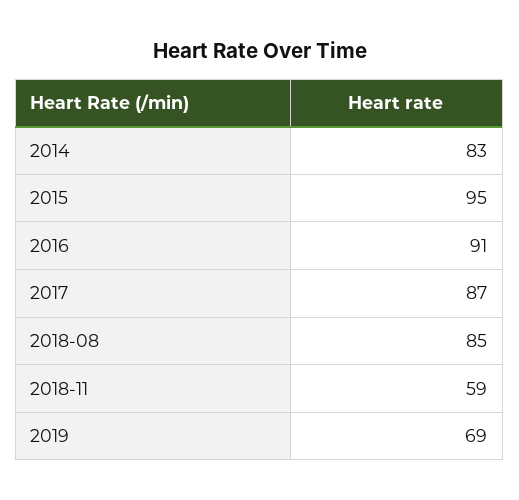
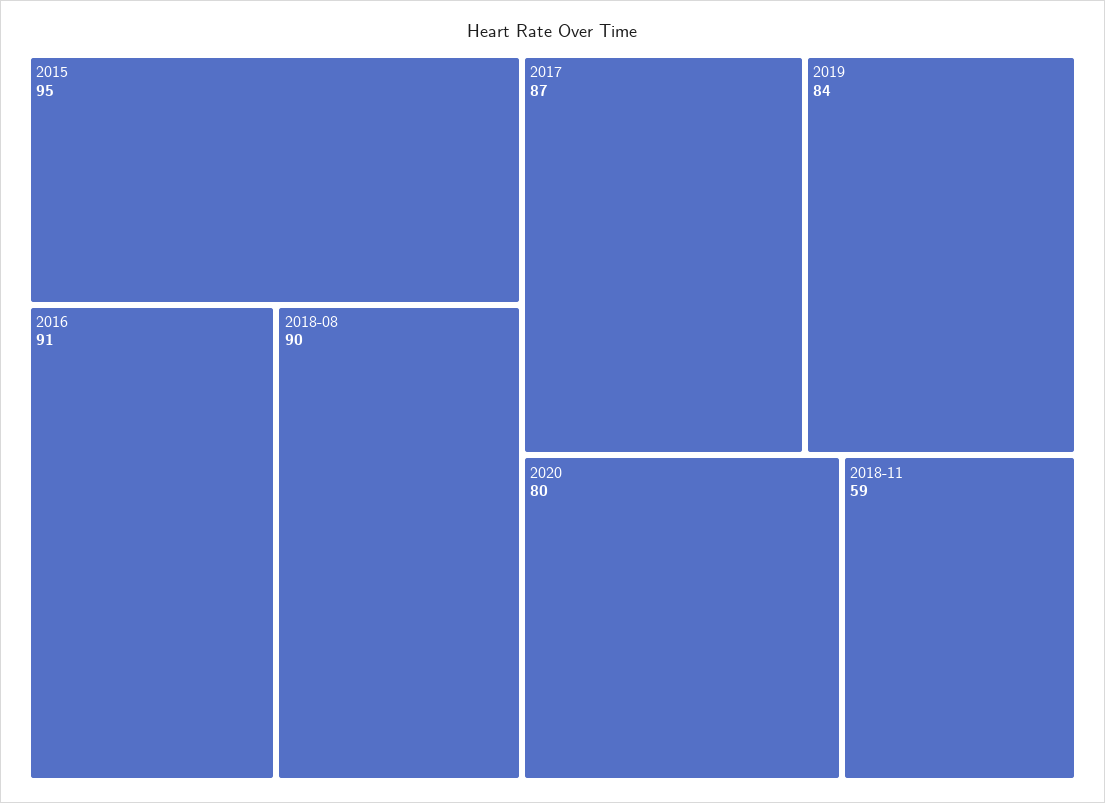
2014: 83 -> none
2018-08: 85 -> 90
2019: 69 -> 84
2020: none -> 80

